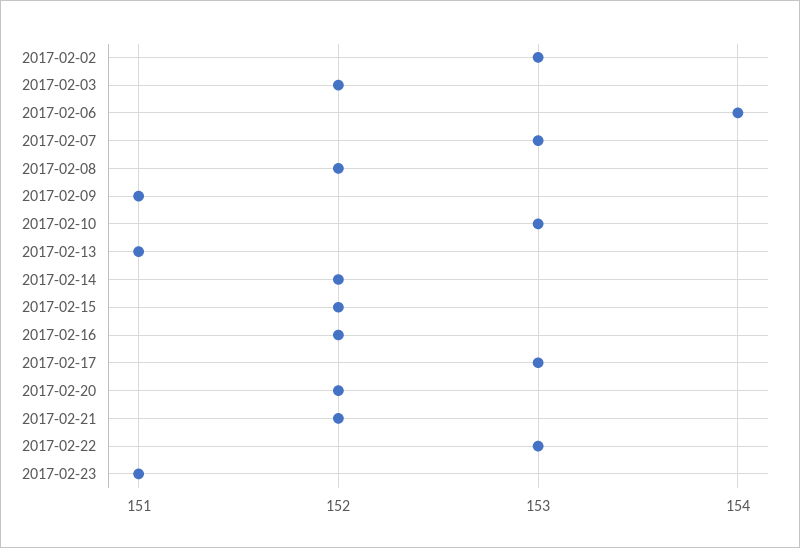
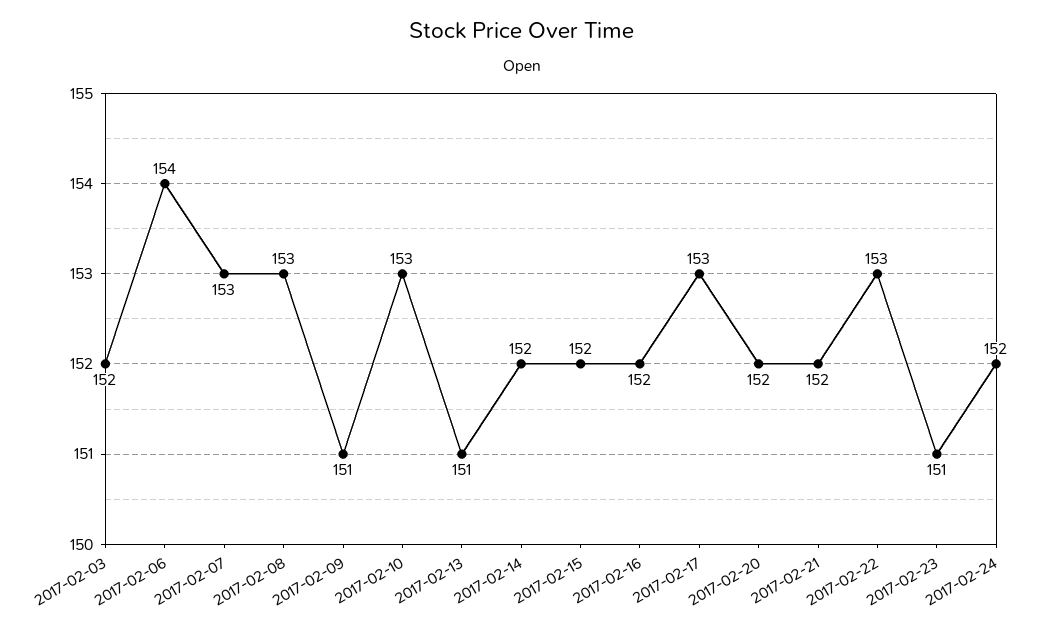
2017-02-02: 153 -> none
2017-02-08: 152 -> 153
2017-02-24: none -> 152

